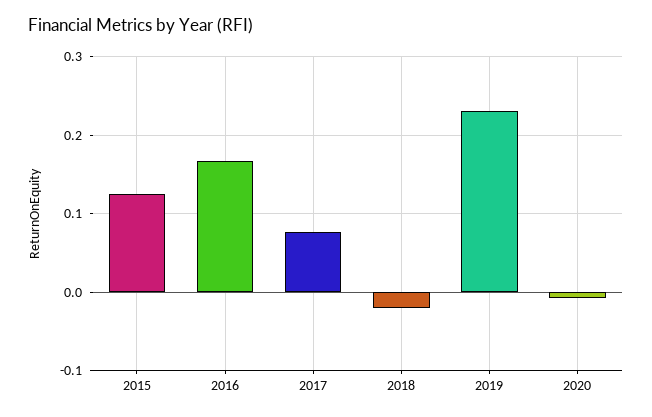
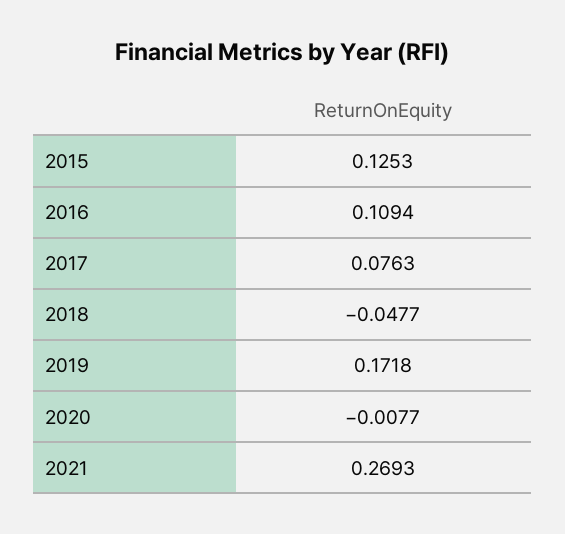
2016: 0.17 -> 0.1094
2018: -0.02 -> -0.0477
2019: 0.23 -> 0.1718
2021: none -> 0.2693

